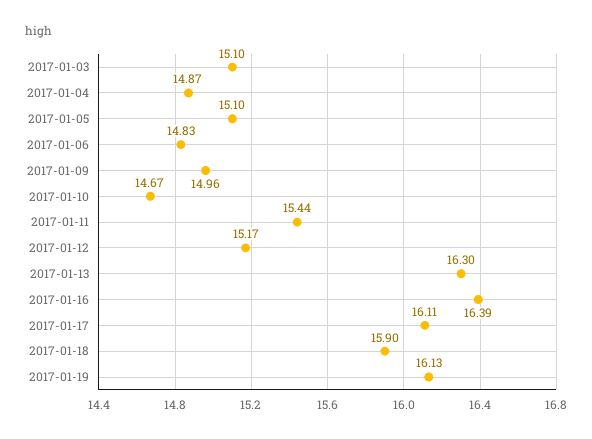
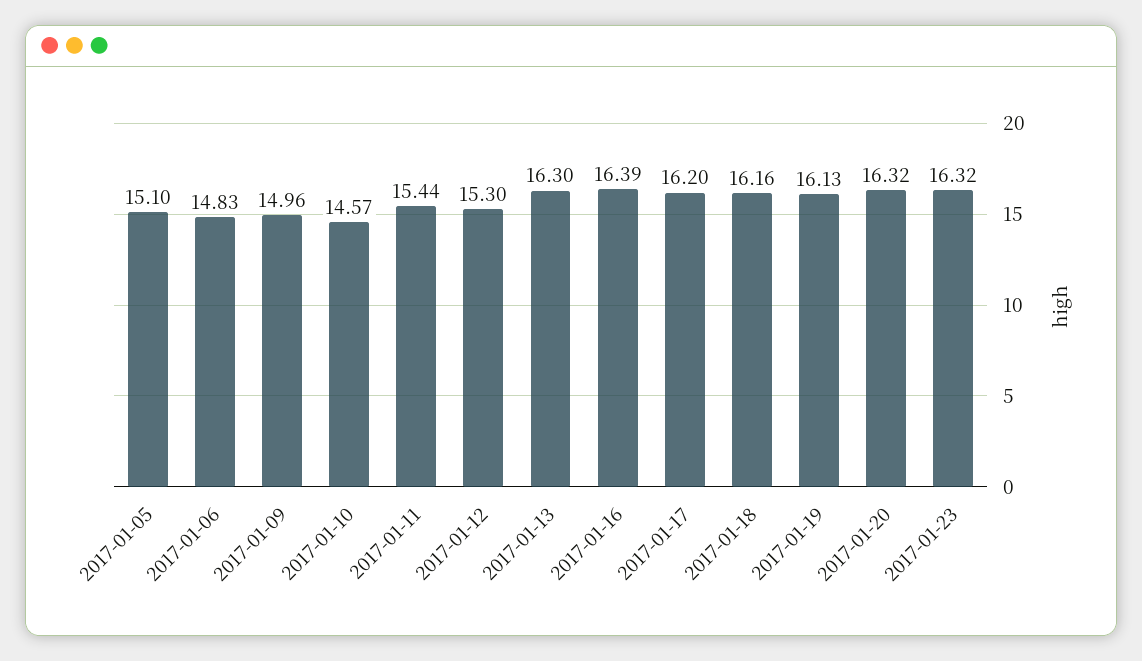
2017-01-03: 15.1 -> none
2017-01-04: 14.87 -> none
2017-01-10: 14.67 -> 14.57
2017-01-12: 15.17 -> 15.3
2017-01-17: 16.11 -> 16.2
2017-01-18: 15.9 -> 16.16
2017-01-20: none -> 16.32
2017-01-23: none -> 16.32

